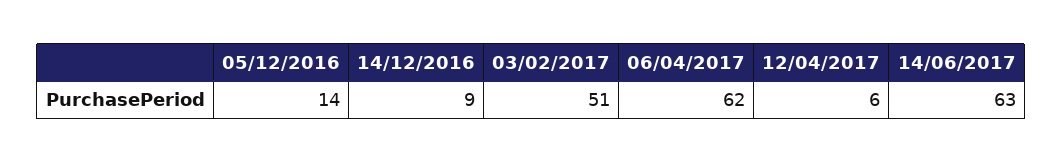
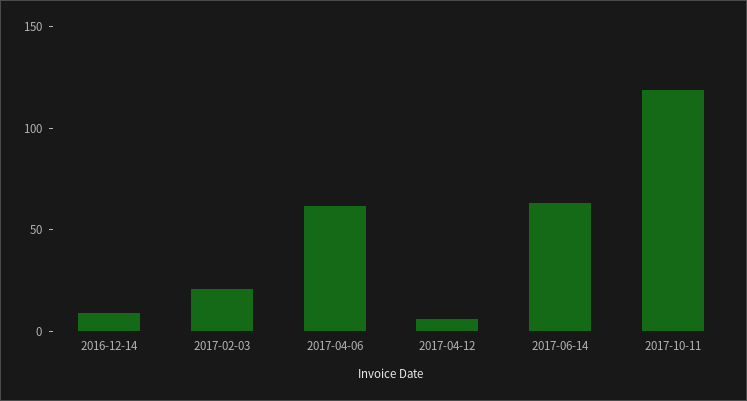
05/12/2016: 14 -> none
03/02/2017: 51 -> 20
2017-10-11: none -> 120

